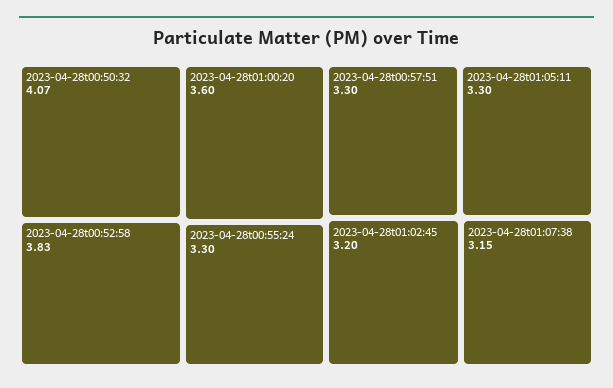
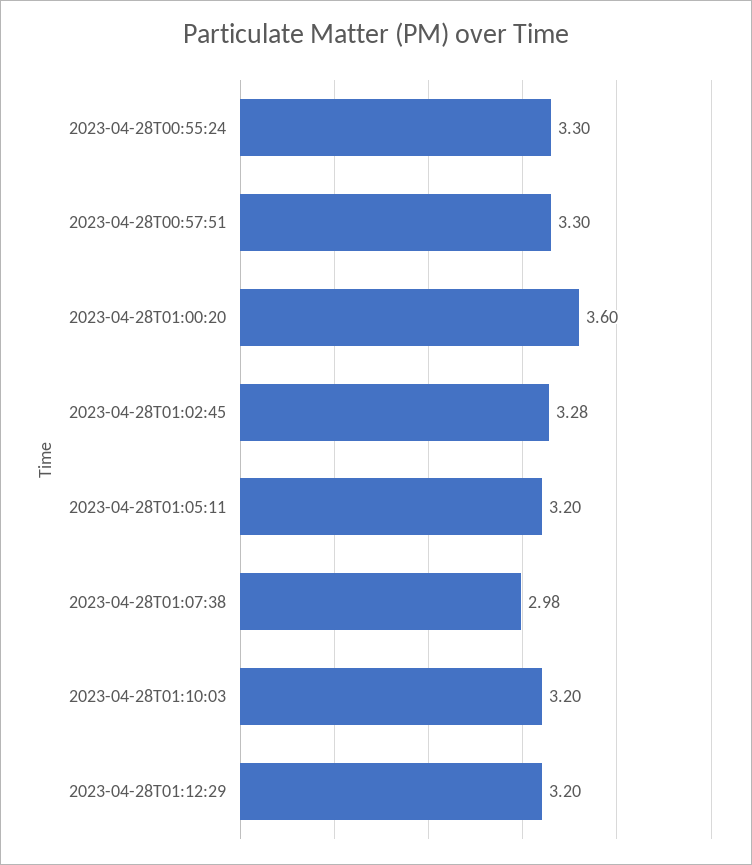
2023-04-28t00:50:32: 4.07 -> none
2023-04-28t00:52:58: 3.83 -> none
2023-04-28t01:05:11: 3.3 -> 3.2
2023-04-28t01:02:45: 3.2 -> 3.28
2023-04-28t01:07:38: 3.15 -> 2.98
2023-04-28T01:10:03: none -> 3.2
2023-04-28T01:12:29: none -> 3.2

